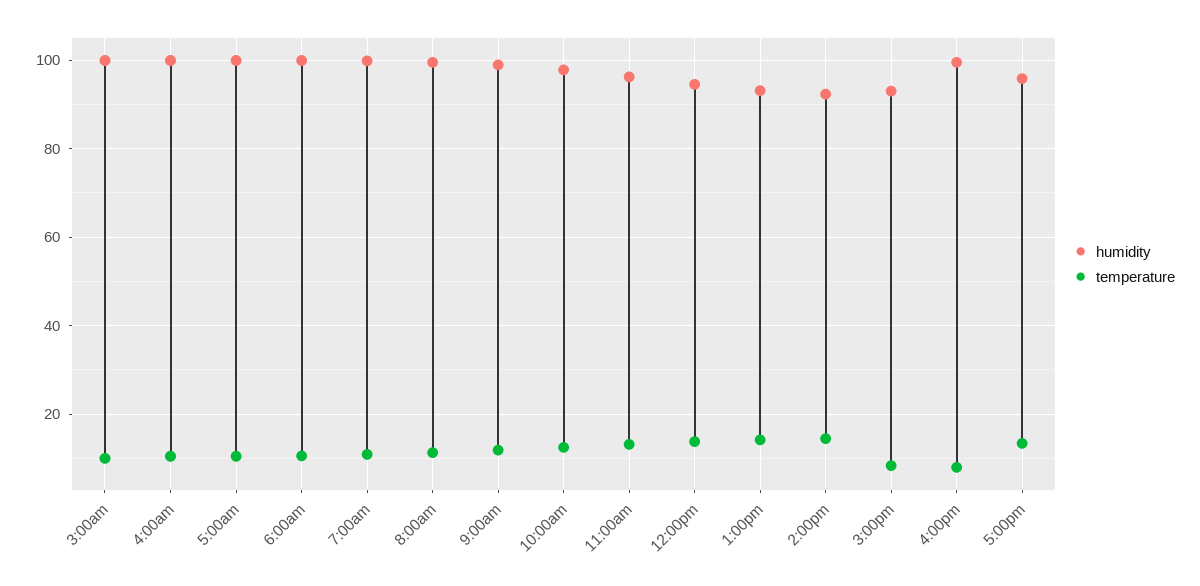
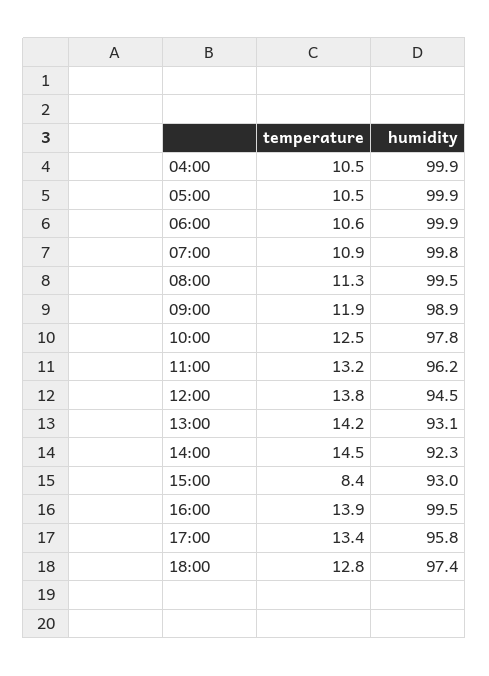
humidity, 3:00am: 100 -> none
temperature, 3:00am: 10 -> none
temperature, 4:00pm: 8 -> 13.9
temperature, 18:00: none -> 12.8
humidity, 18:00: none -> 97.4

